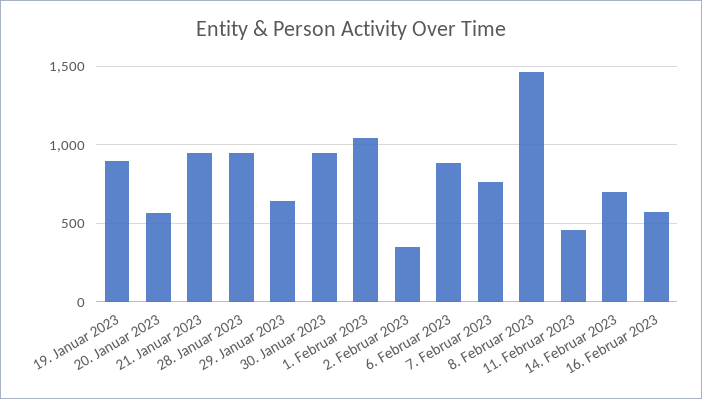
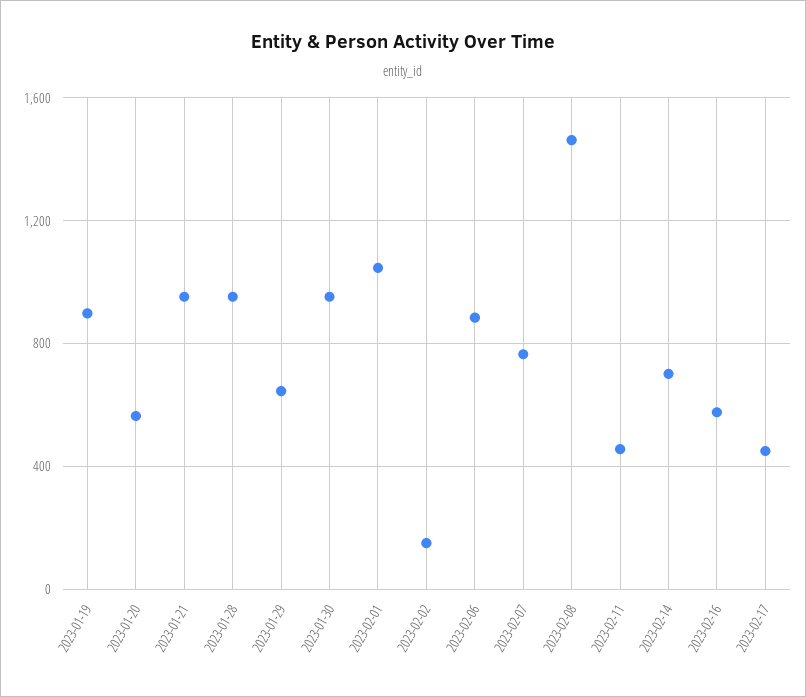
2. Februar 2023: 350 -> 150
2023-02-17: none -> 450

